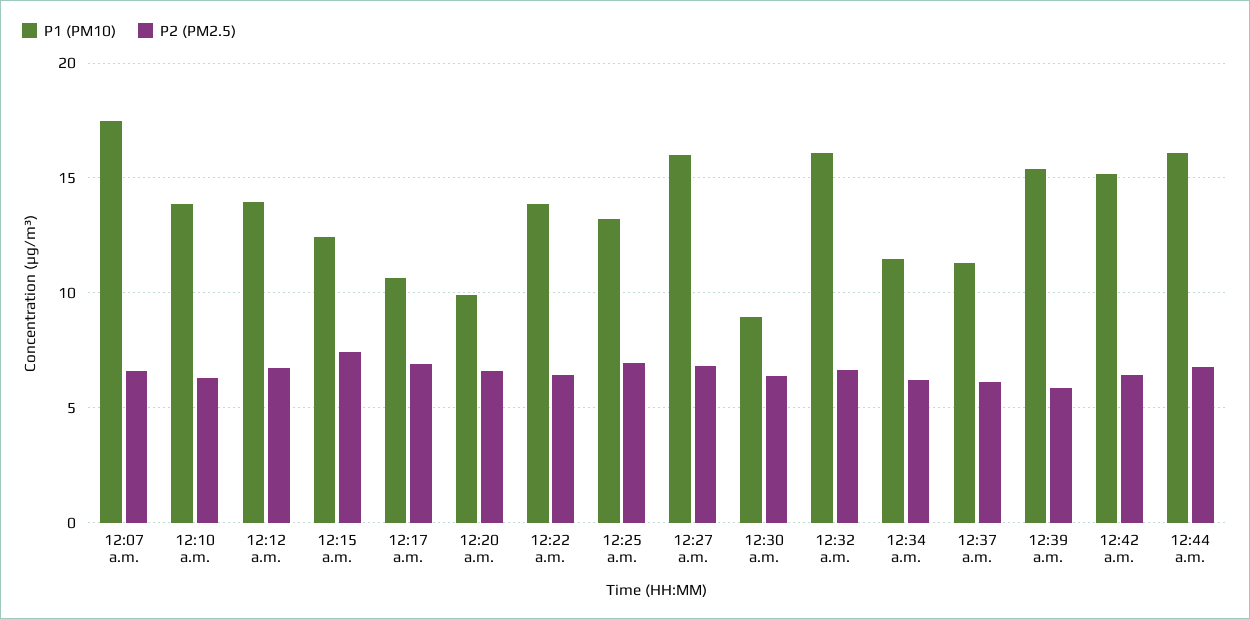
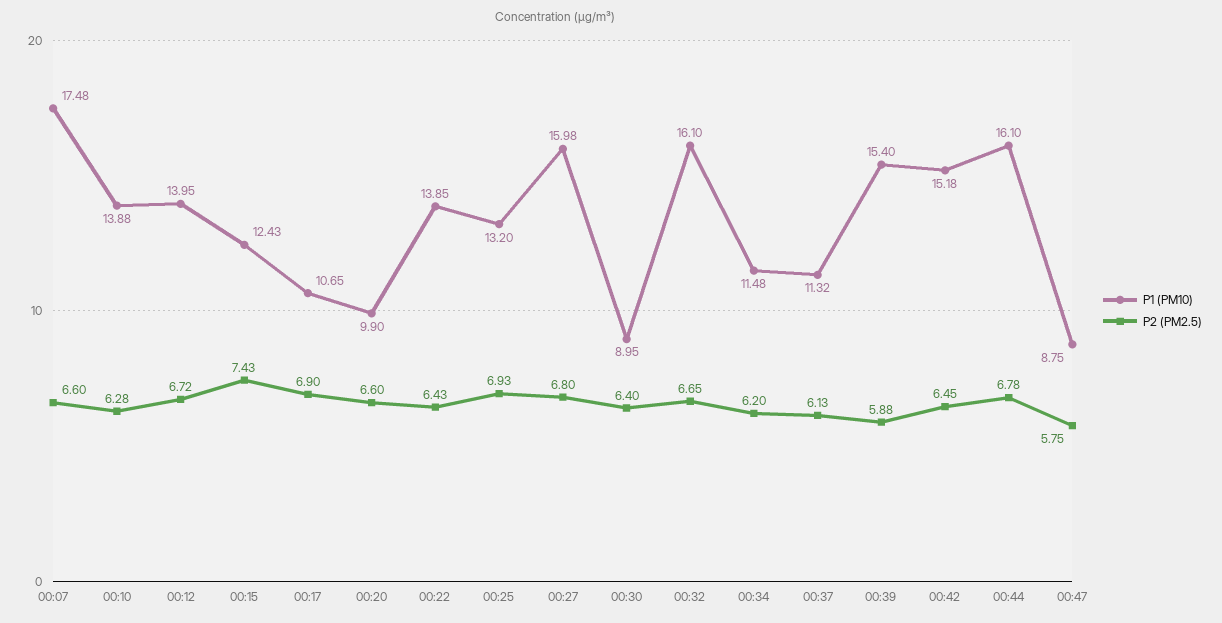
P1 (PM10), 00:47: none -> 8.75
P2 (PM2.5), 00:47: none -> 5.75

